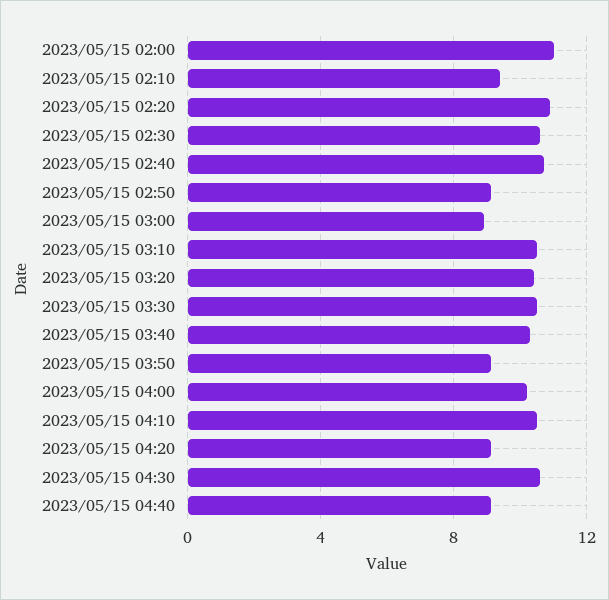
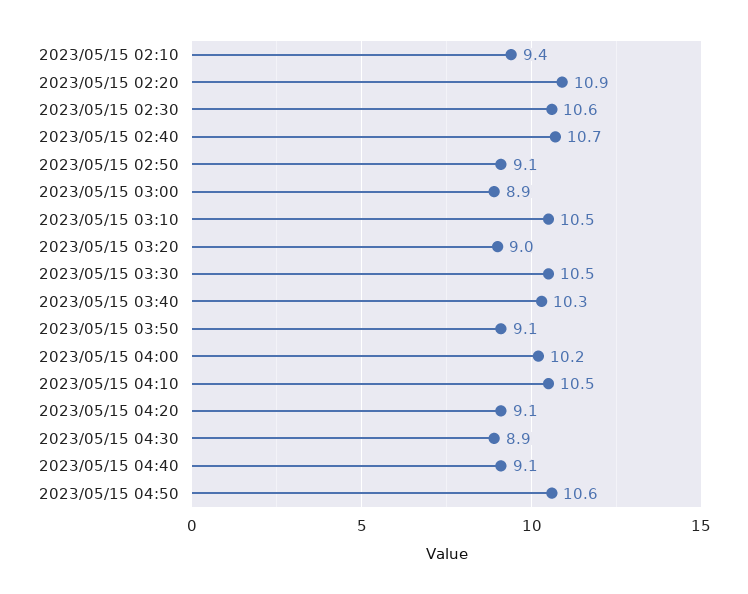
2023/05/15 02:00: 11 -> none
2023/05/15 03:20: 10.5 -> 9
2023/05/15 04:30: 10.5 -> 8.9
2023/05/15 04:50: none -> 10.6

